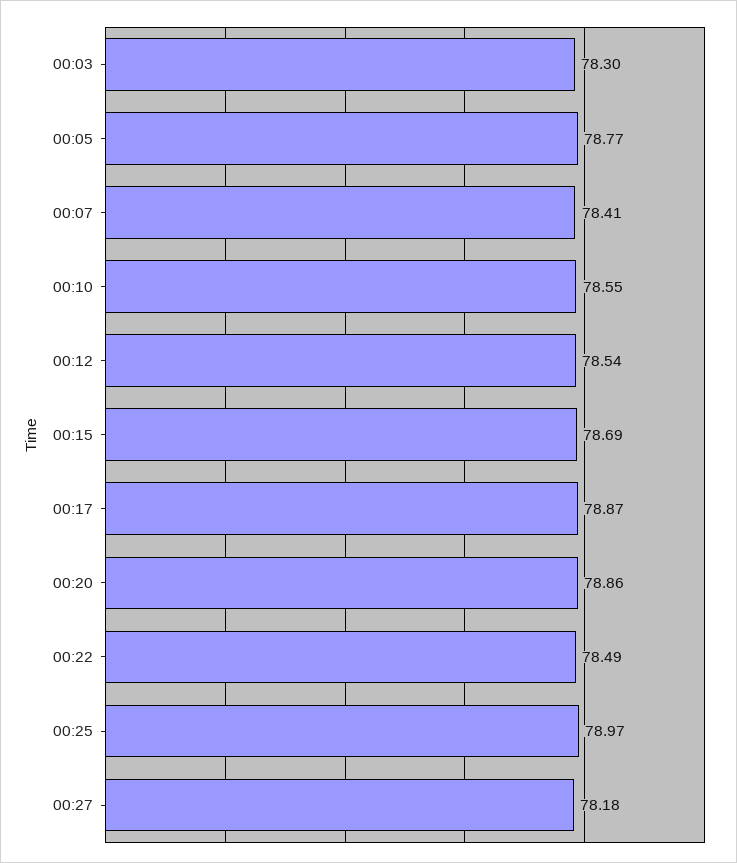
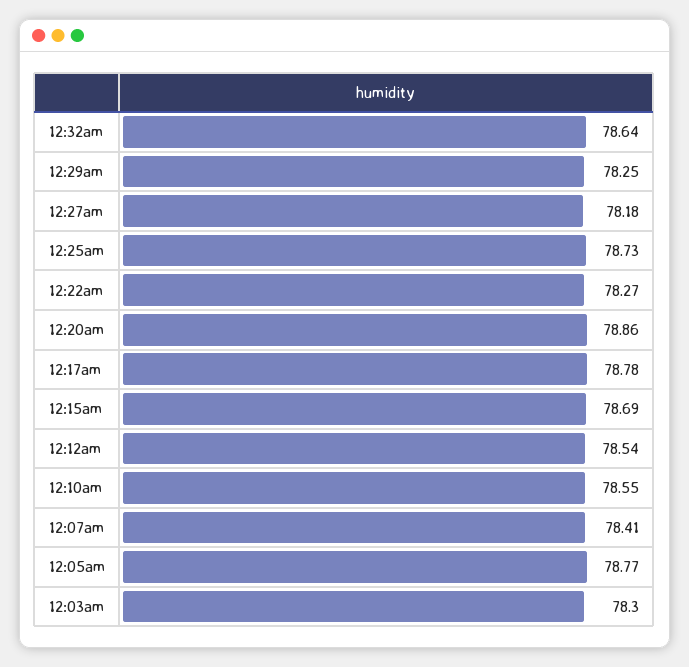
00:17: 78.87 -> 78.78
00:22: 78.49 -> 78.27
00:25: 78.97 -> 78.73
12:32am: none -> 78.64
12:29am: none -> 78.25

